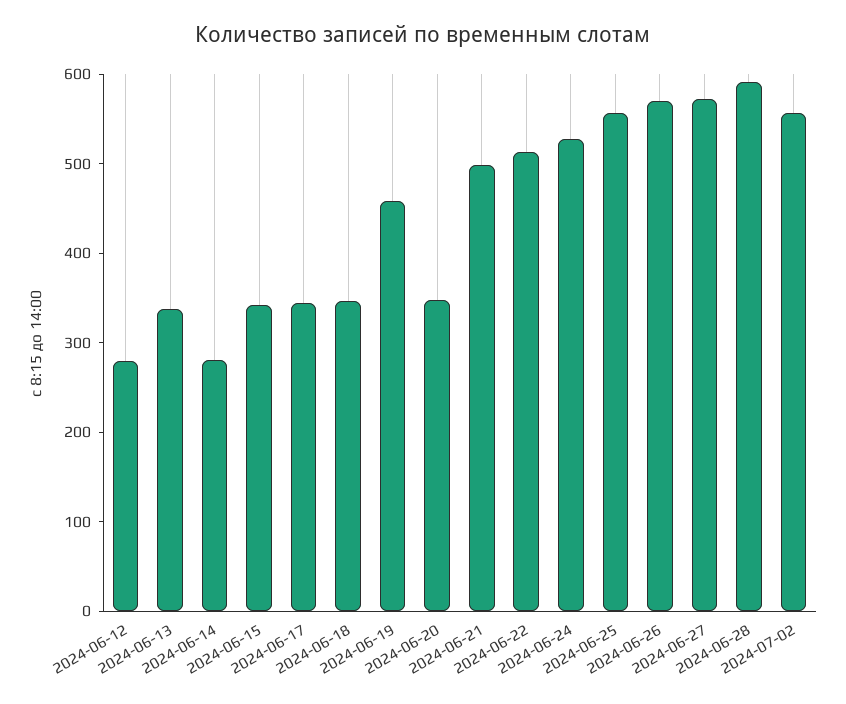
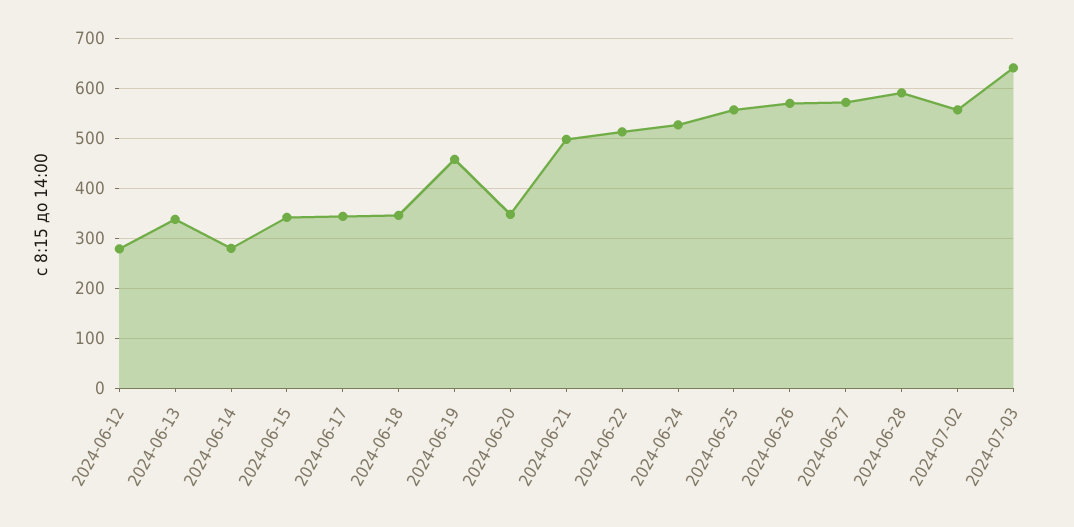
2024-07-03: none -> 640

